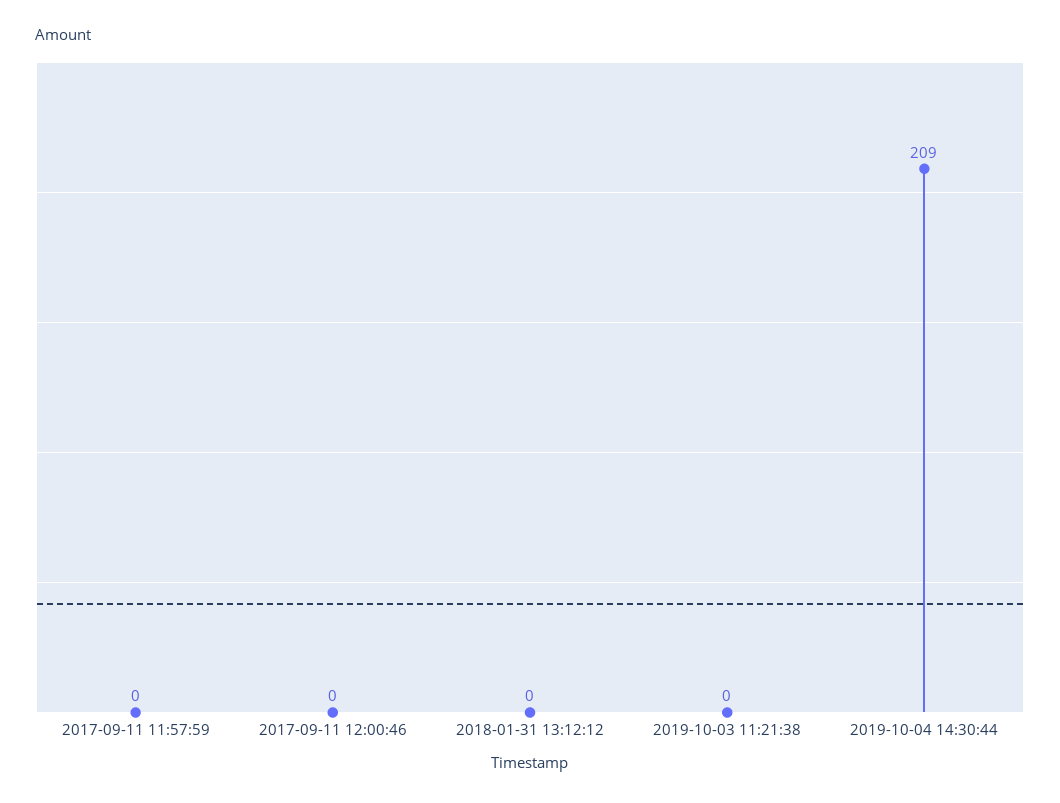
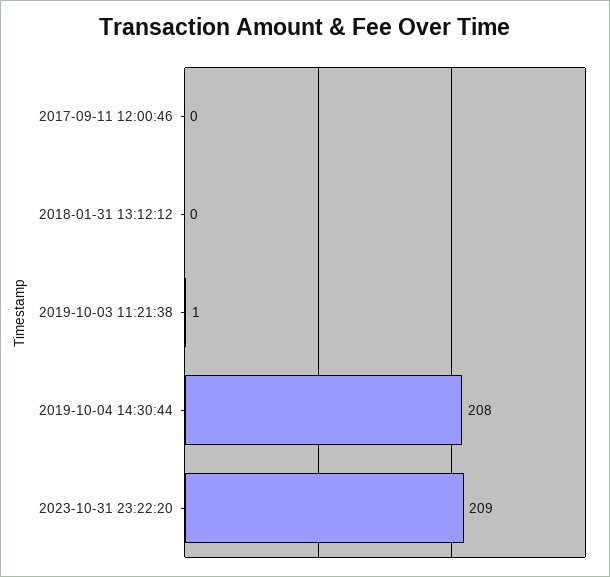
2017-09-11 11:57:59: 0 -> none
2019-10-03 11:21:38: 0 -> 1
2019-10-04 14:30:44: 209 -> 208
2023-10-31 23:22:20: none -> 209

